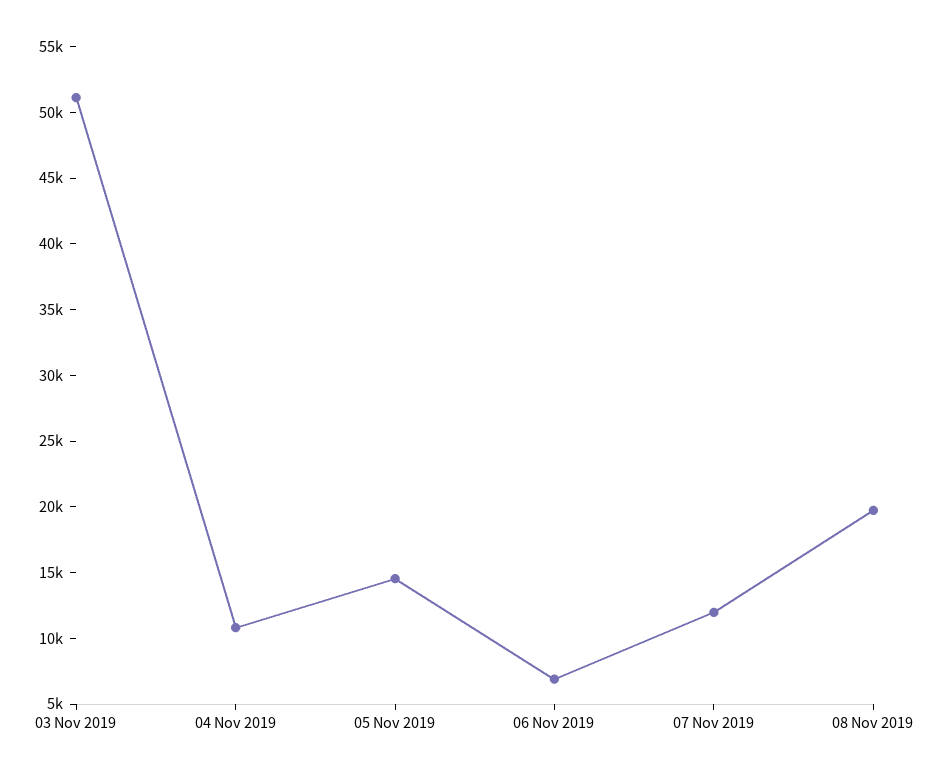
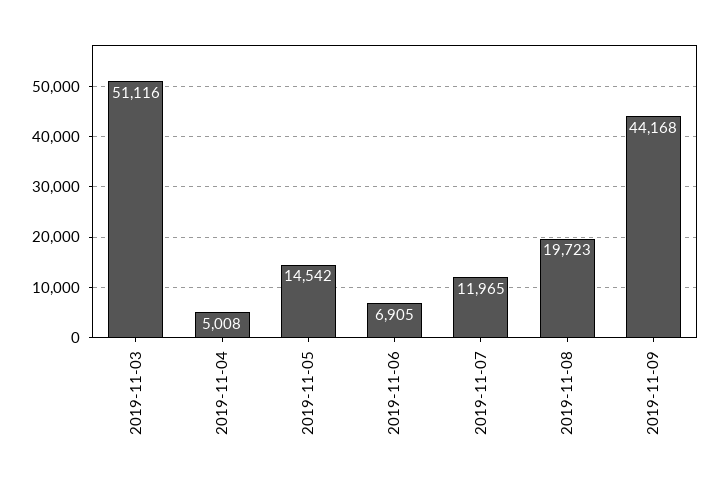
04 Nov 2019: 11000 -> 5008
2019-11-09: none -> 44168

